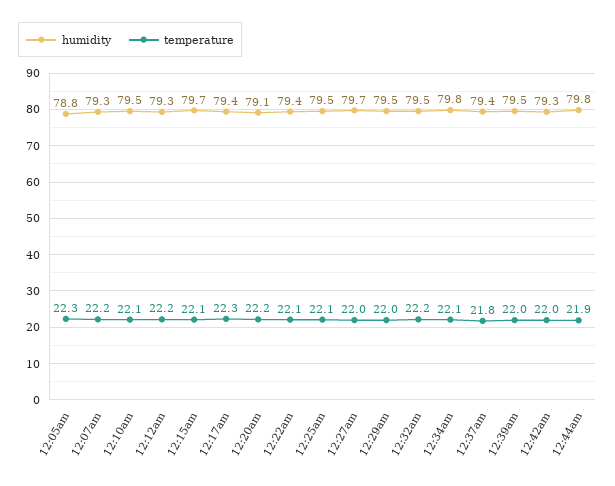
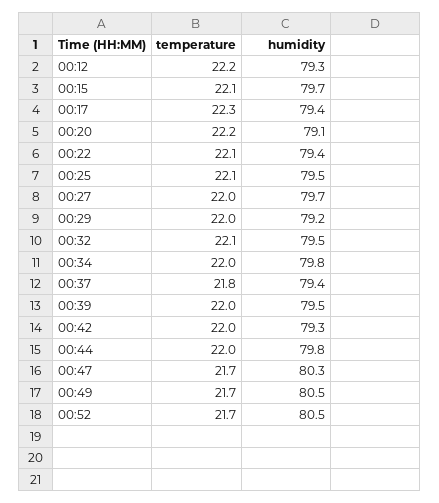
humidity, 12:05am: 78.8 -> none
temperature, 12:05am: 22.3 -> none
humidity, 12:07am: 79.3 -> none
temperature, 12:07am: 22.2 -> none
humidity, 12:10am: 79.5 -> none
temperature, 12:10am: 22.1 -> none
humidity, 12:29am: 79.5 -> 79.2
temperature, 12:32am: 22.2 -> 22.1
temperature, 12:34am: 22.1 -> 22
temperature, 12:44am: 21.9 -> 22
temperature, 00:47: none -> 21.7
humidity, 00:47: none -> 80.3
temperature, 00:49: none -> 21.7
humidity, 00:49: none -> 80.5
temperature, 00:52: none -> 21.7
humidity, 00:52: none -> 80.5

